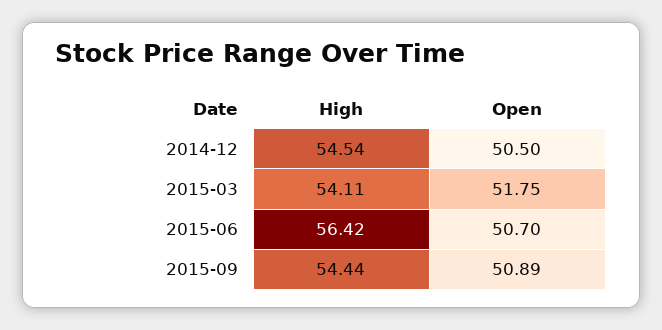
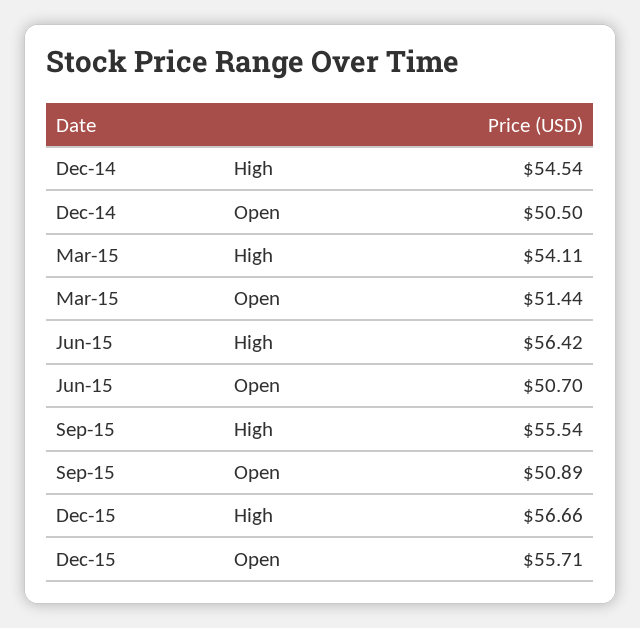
Open, 2015-03: 51.75 -> 51.44
High, 2015-09: 54.44 -> 55.54
High, Dec-15: none -> 56.66
Open, Dec-15: none -> 55.71

